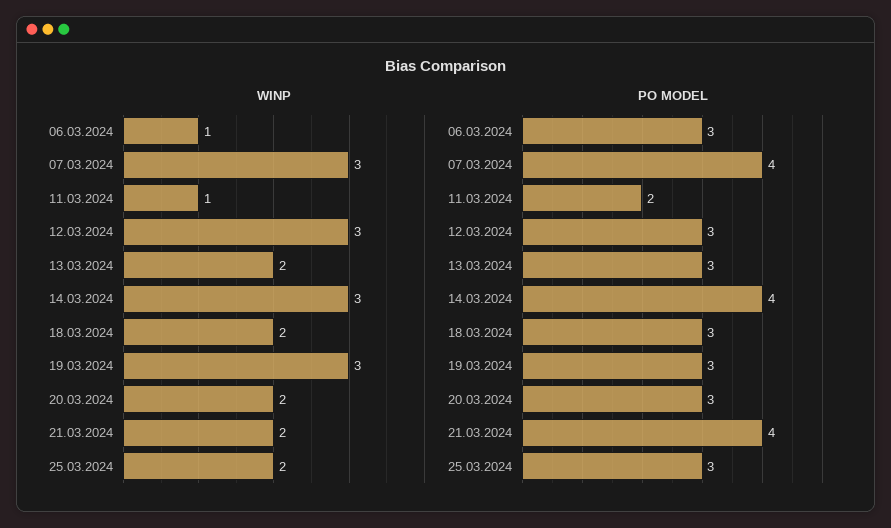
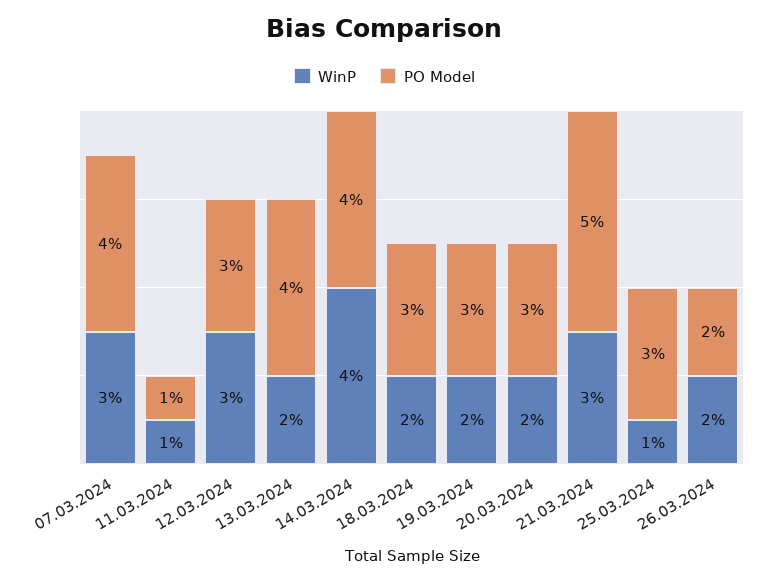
WINP, 06.03.2024: 1 -> none
WINP, 14.03.2024: 3 -> 4
WINP, 19.03.2024: 3 -> 2
WINP, 21.03.2024: 2 -> 3
WINP, 25.03.2024: 2 -> 1
PO MODEL, 06.03.2024: 3 -> none
PO MODEL, 11.03.2024: 2 -> 1
PO MODEL, 13.03.2024: 3 -> 4
PO MODEL, 21.03.2024: 4 -> 5
WINP, 26.03.2024: none -> 2
PO MODEL, 26.03.2024: none -> 2

